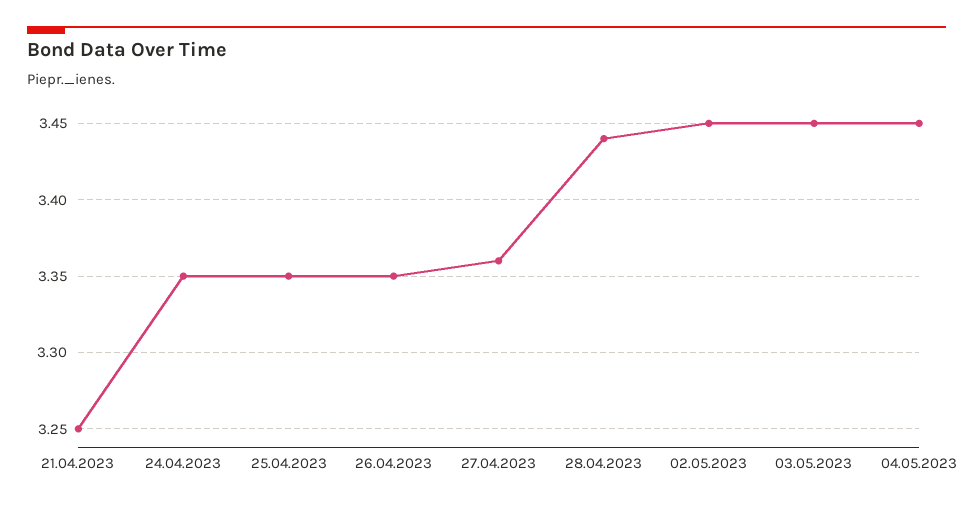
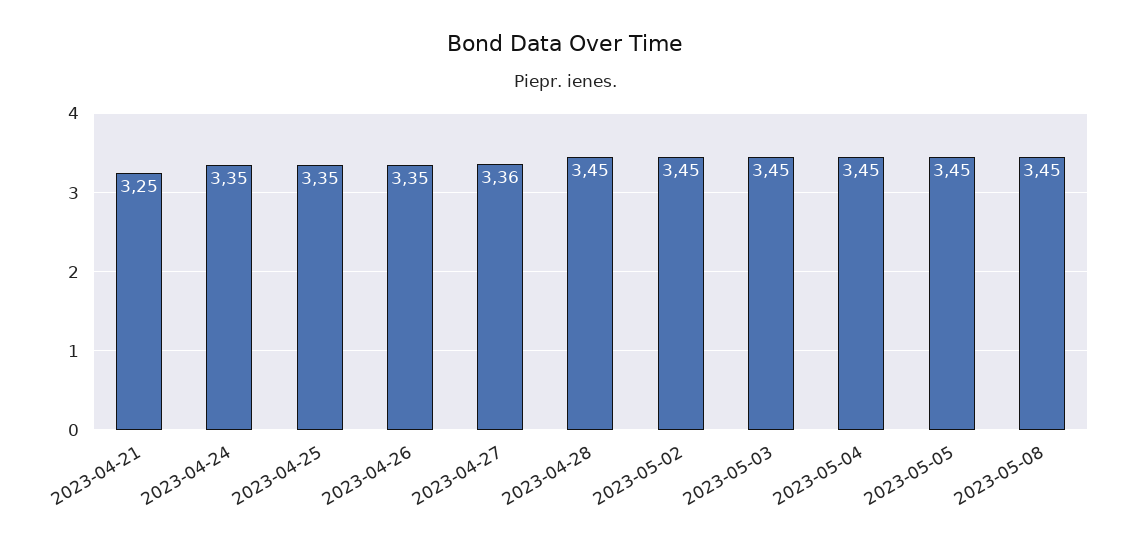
28.04.2023: 3.44 -> 3.45
2023-05-05: none -> 3.45
2023-05-08: none -> 3.45

